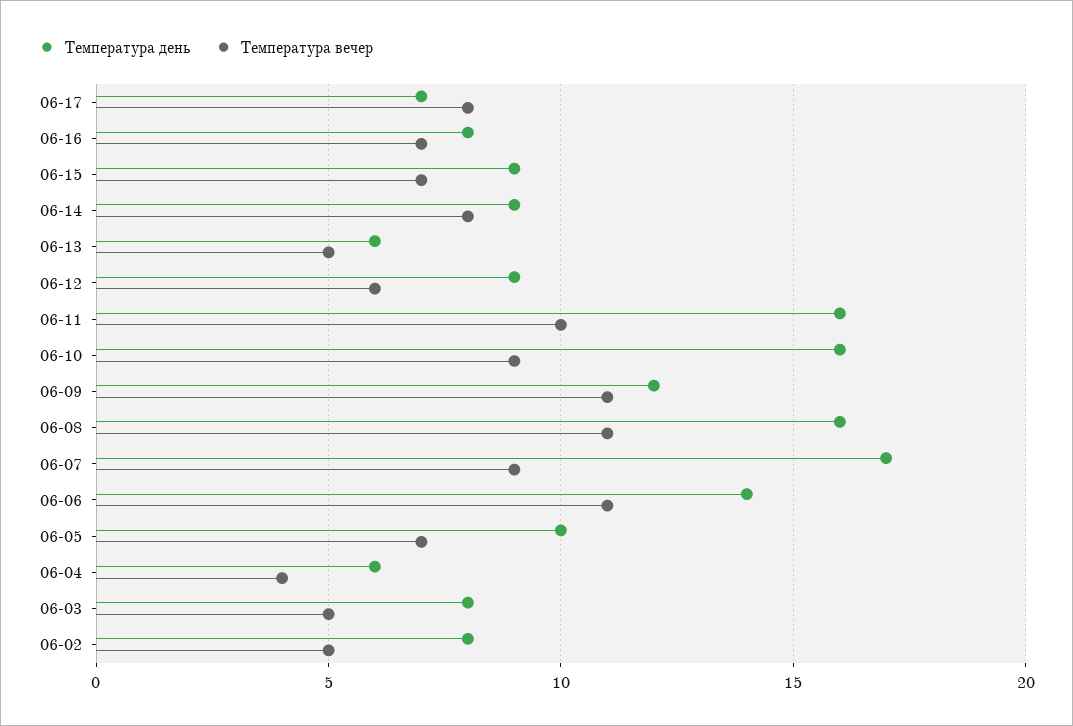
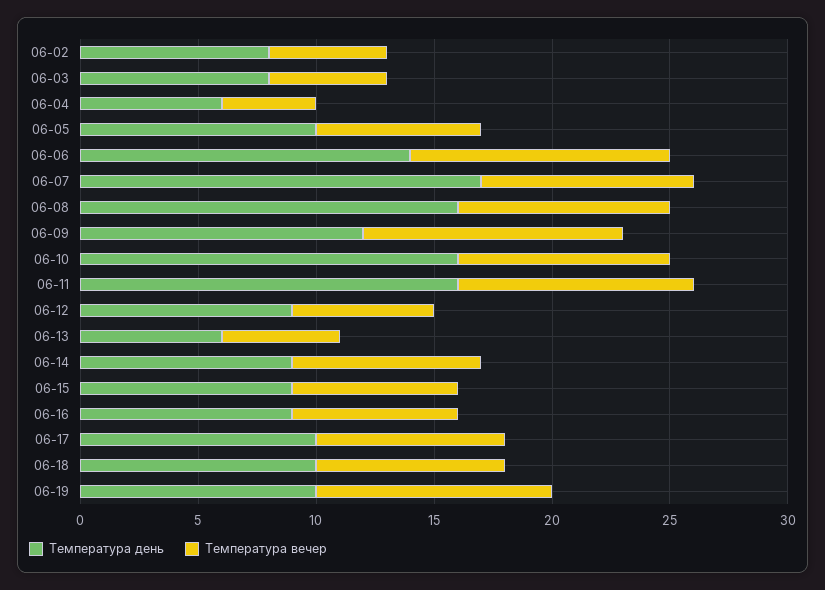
Температура день, 06-17: 7 -> 10
Температура день, 06-16: 8 -> 9
Температура вечер, 06-08: 11 -> 9
Температура день, 06-18: none -> 10
Температура вечер, 06-18: none -> 8
Температура день, 06-19: none -> 10
Температура вечер, 06-19: none -> 10

